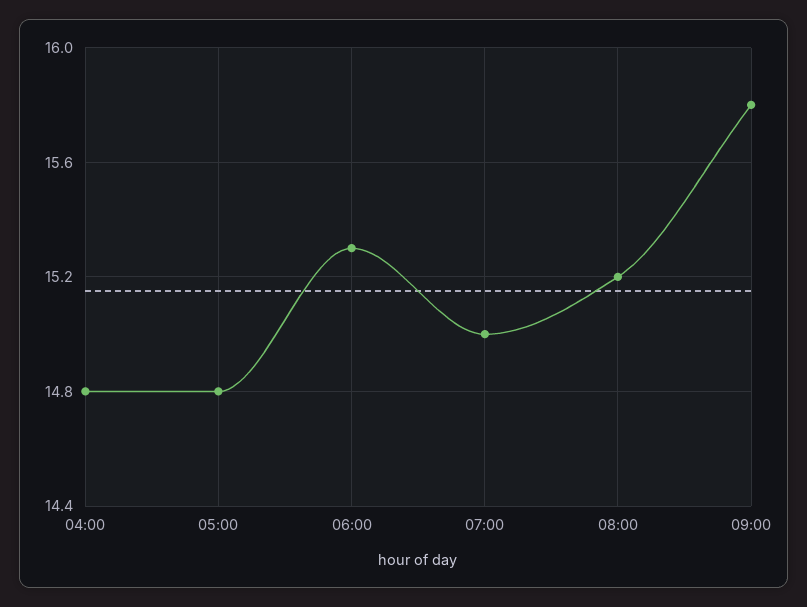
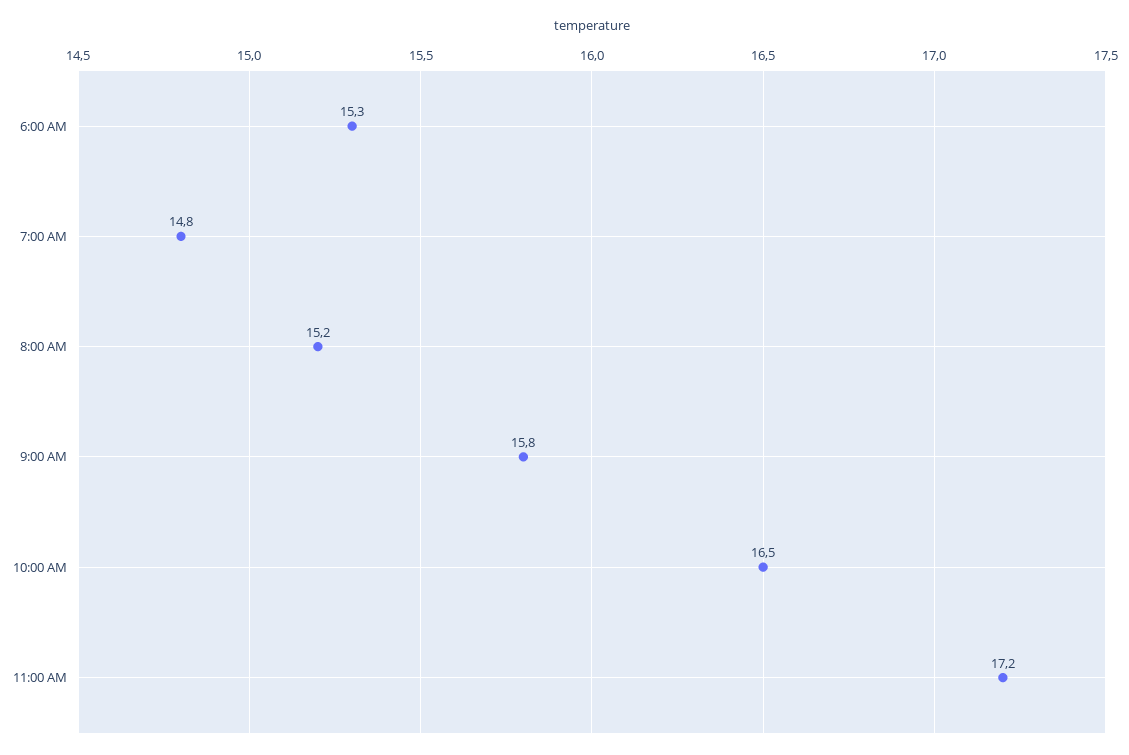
04:00: 14.8 -> none
05:00: 14.8 -> none
07:00: 15 -> 14.8
10:00 AM: none -> 16.5
11:00 AM: none -> 17.2

